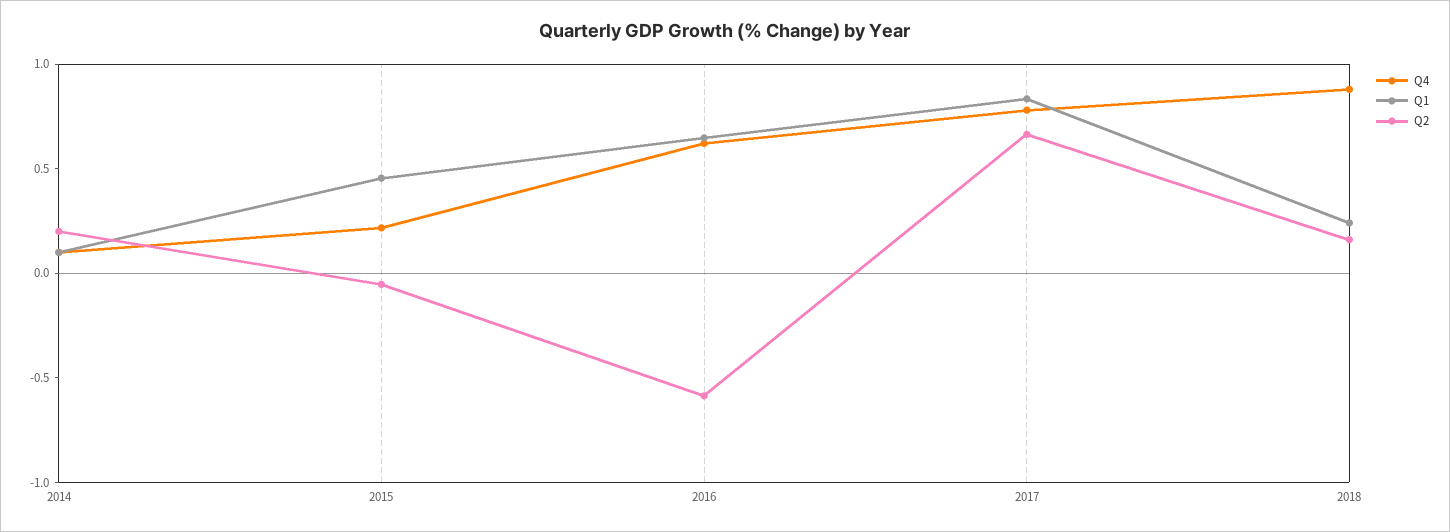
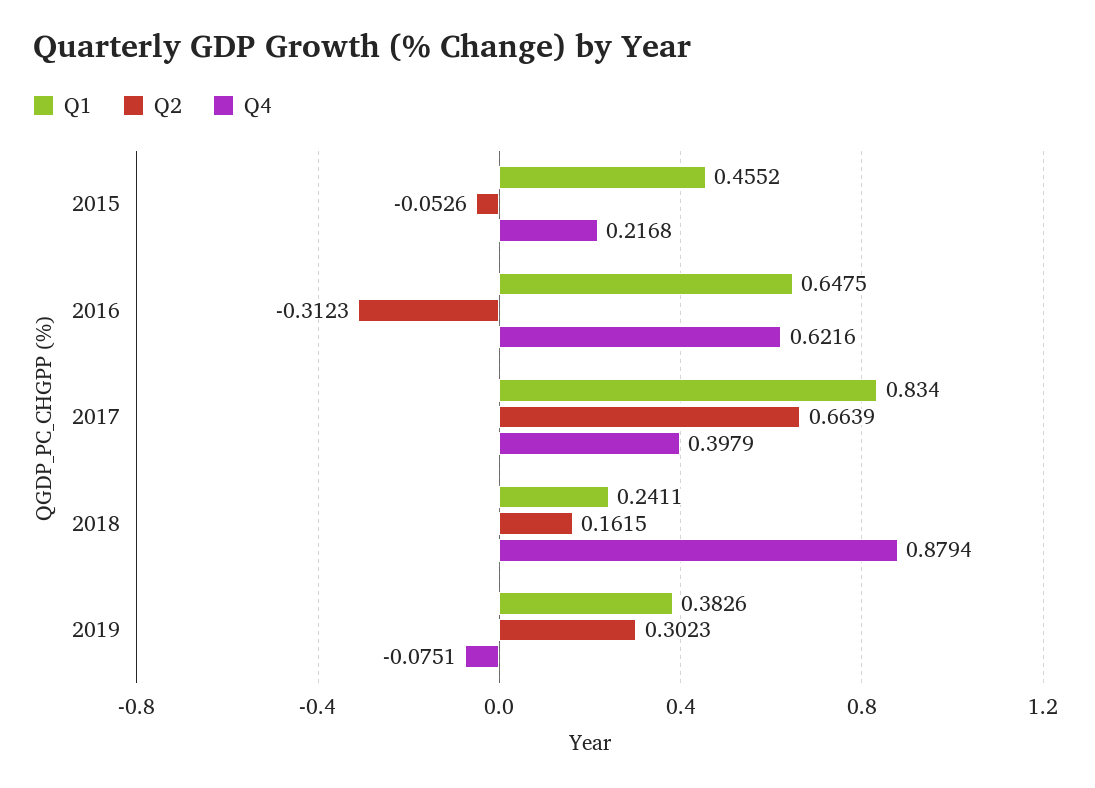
Q4, 2014: 0.1 -> none
Q1, 2014: 0.1 -> none
Q2, 2014: 0.2 -> none
Q2, 2016: -0.6 -> -0.3123
Q4, 2017: 0.8 -> 0.3979
Q1, 2019: none -> 0.3826
Q2, 2019: none -> 0.3023
Q4, 2019: none -> -0.0751

